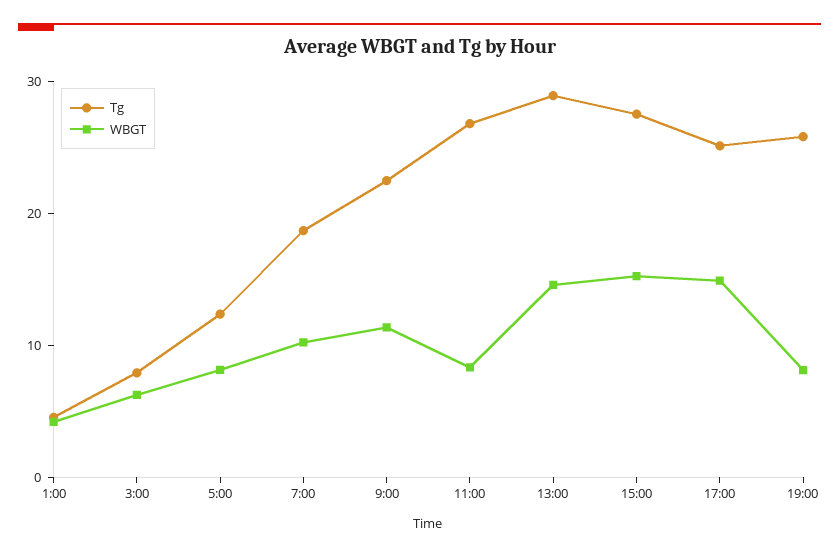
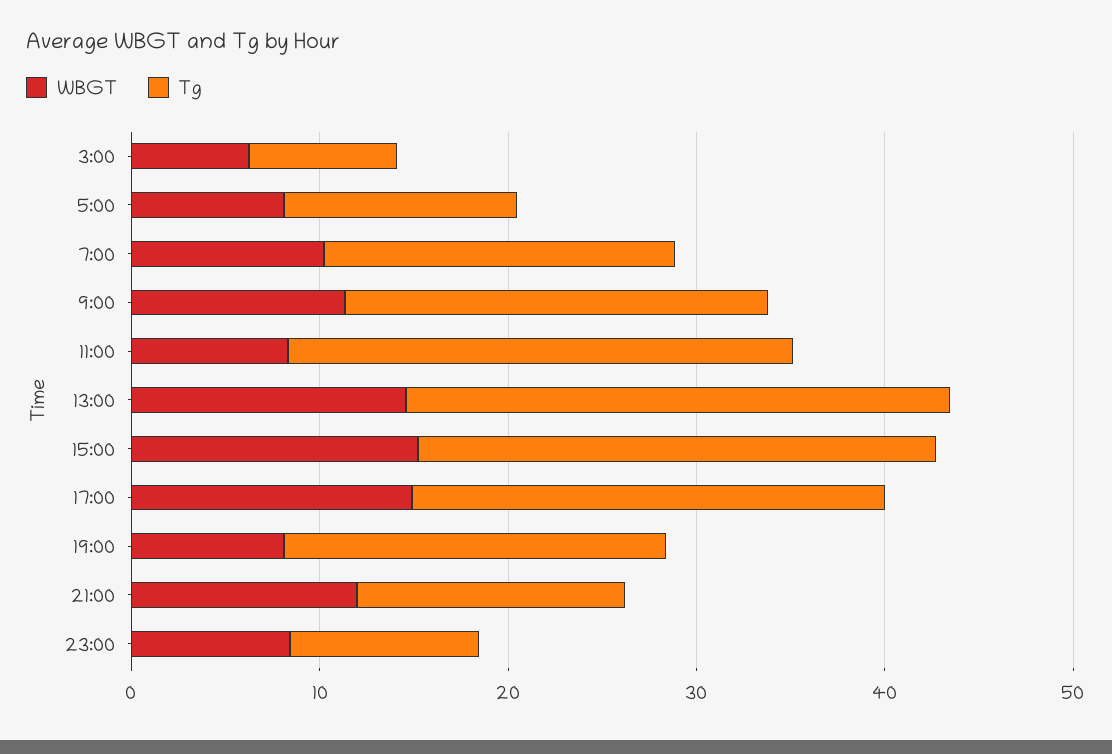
Tg, 1:00: 4 -> none
WBGT, 1:00: 4 -> none
Tg, 19:00: 26 -> 20
WBGT, 21:00: none -> 12
Tg, 21:00: none -> 14
WBGT, 23:00: none -> 8
Tg, 23:00: none -> 10

